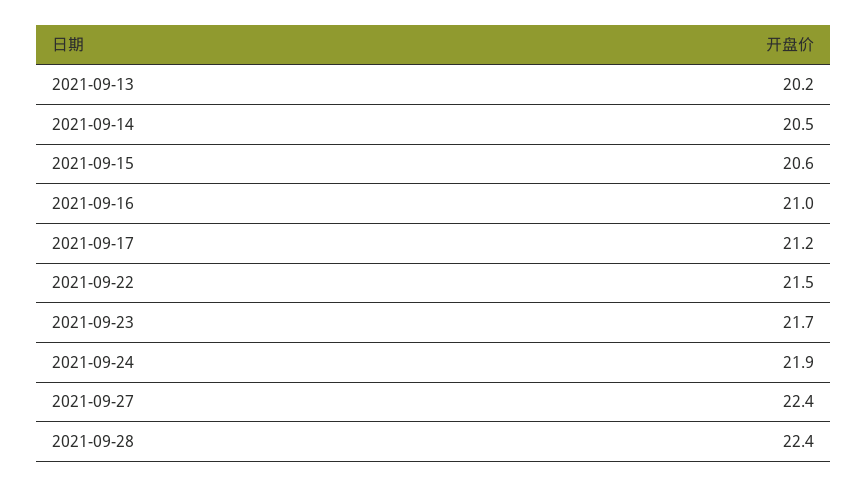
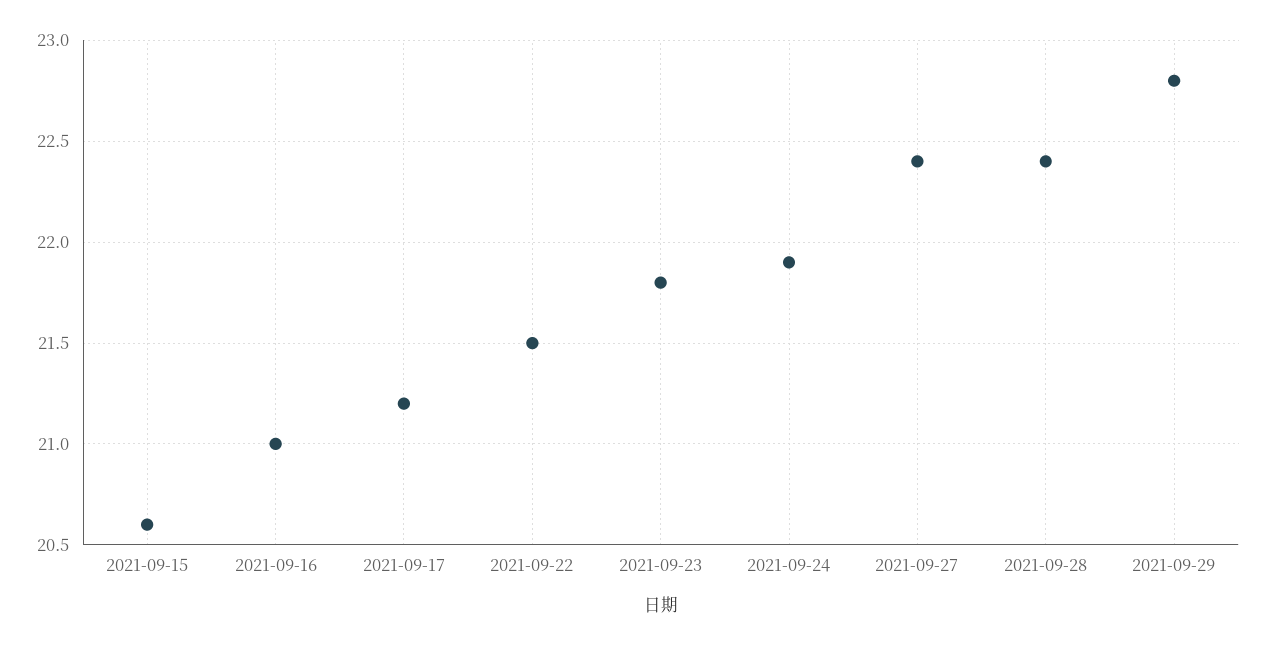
2021-09-13: 20.2 -> none
2021-09-14: 20.5 -> none
2021-09-23: 21.7 -> 21.8
2021-09-29: none -> 22.8

